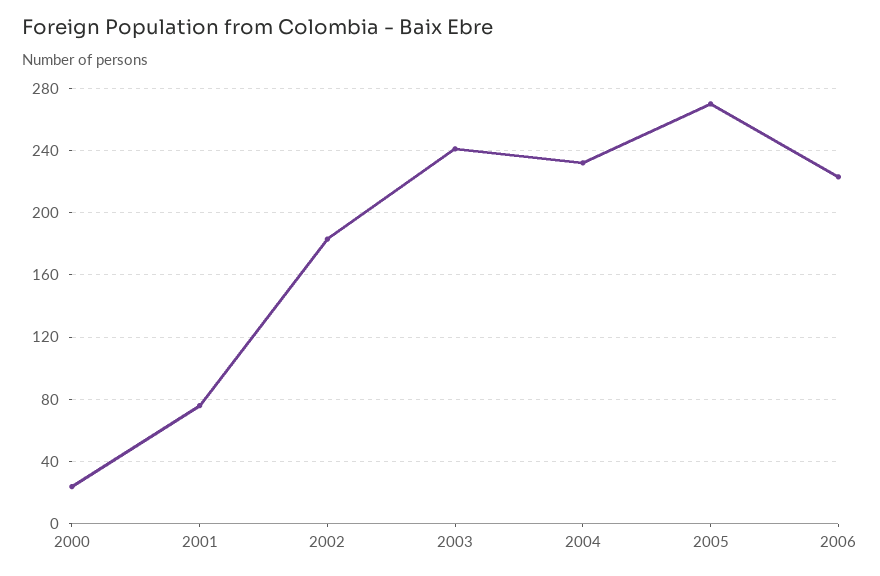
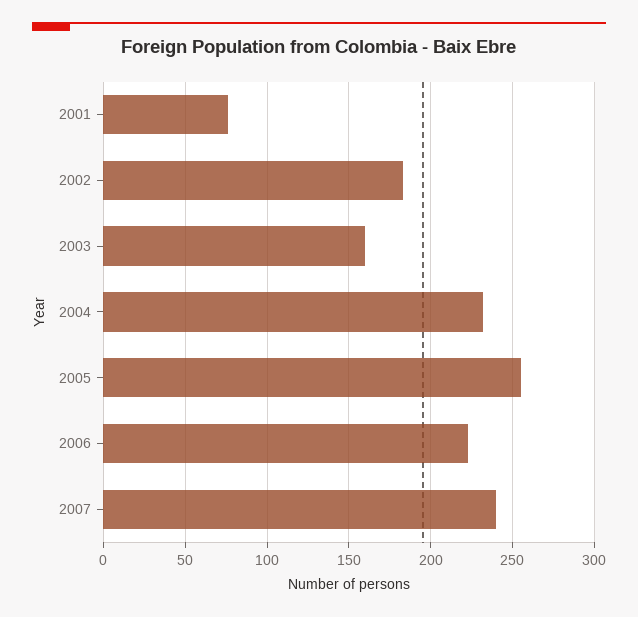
2000: 25 -> none
2003: 240 -> 160
2005: 270 -> 255
2007: none -> 240

